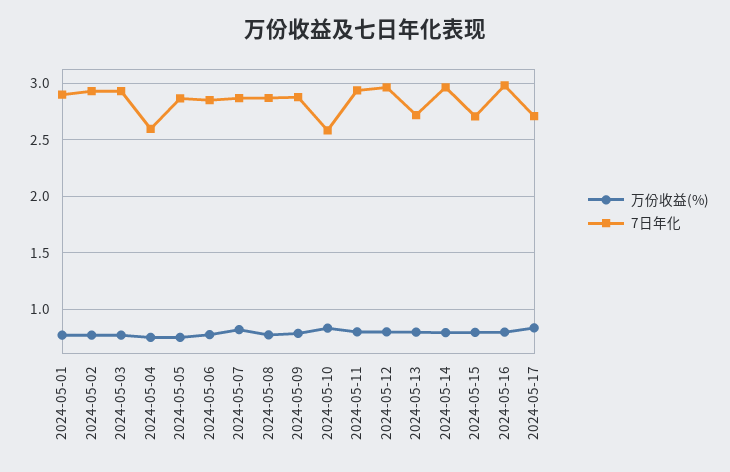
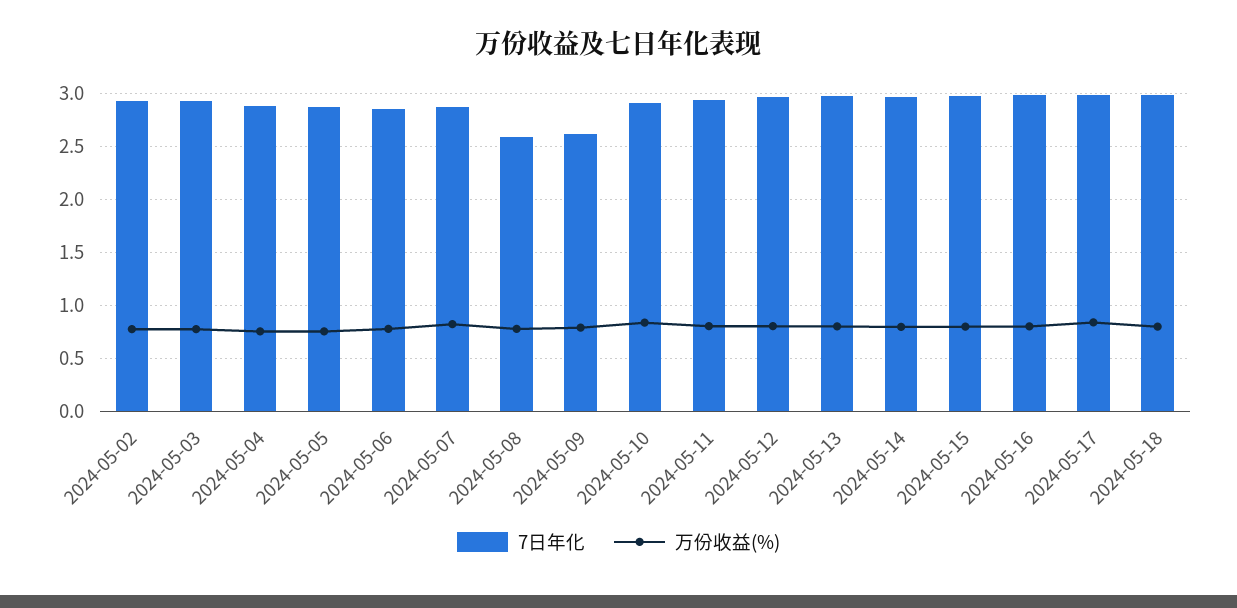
万份收益(%), 2024-05-01: 0.8 -> none
7日年化, 2024-05-01: 2.9 -> none
7日年化, 2024-05-04: 2.6 -> 2.9
7日年化, 2024-05-08: 2.9 -> 2.6
7日年化, 2024-05-09: 2.9 -> 2.6
7日年化, 2024-05-10: 2.6 -> 2.9
7日年化, 2024-05-13: 2.7 -> 3
7日年化, 2024-05-15: 2.7 -> 3
7日年化, 2024-05-17: 2.7 -> 3
7日年化, 2024-05-18: none -> 3
万份收益(%), 2024-05-18: none -> 0.8

